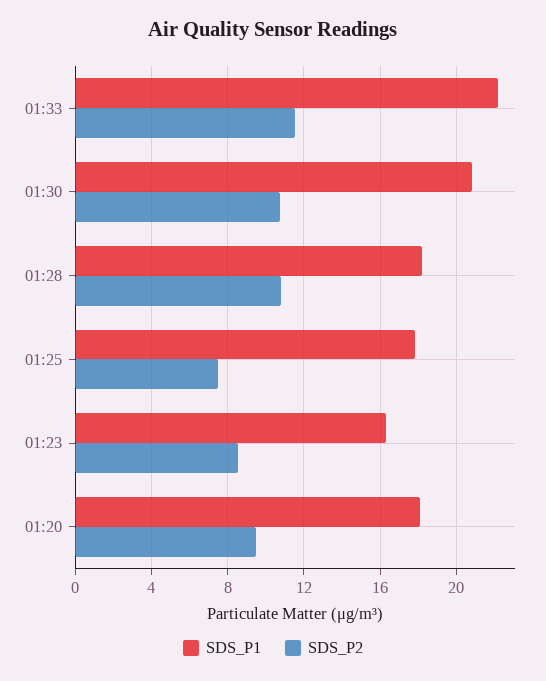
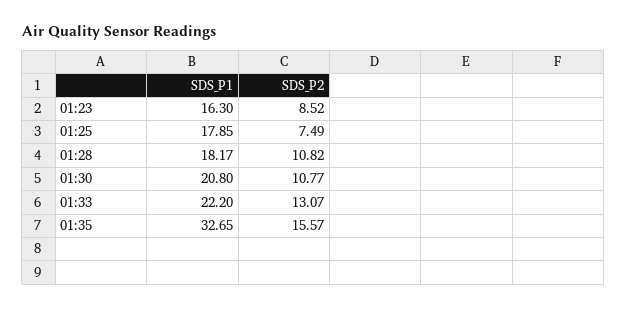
SDS_P2, 01:33: 11.5 -> 13.07
SDS_P1, 01:20: 18 -> none
SDS_P2, 01:20: 9.5 -> none
SDS_P1, 01:35: none -> 32.65
SDS_P2, 01:35: none -> 15.57

